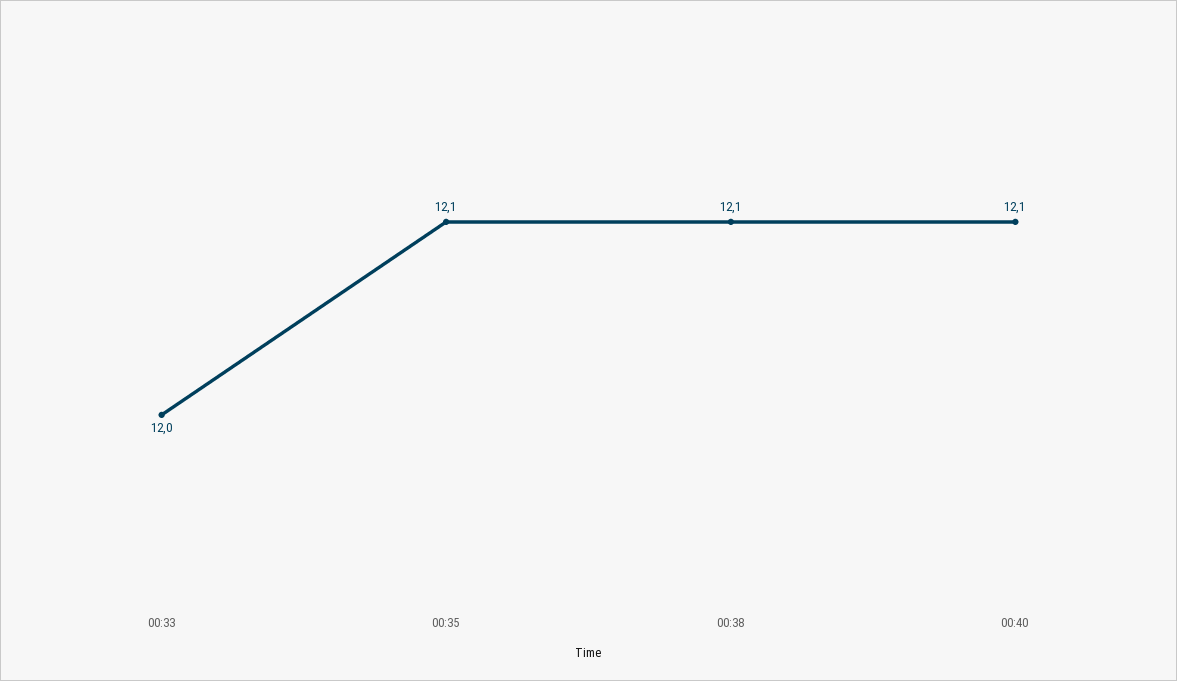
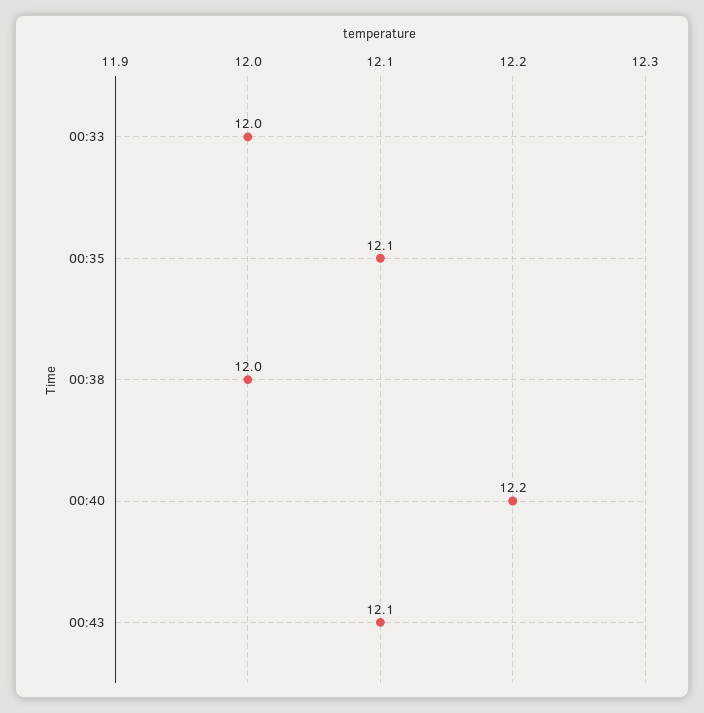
00:38: 12.1 -> 12
00:40: 12.1 -> 12.2
00:43: none -> 12.1

